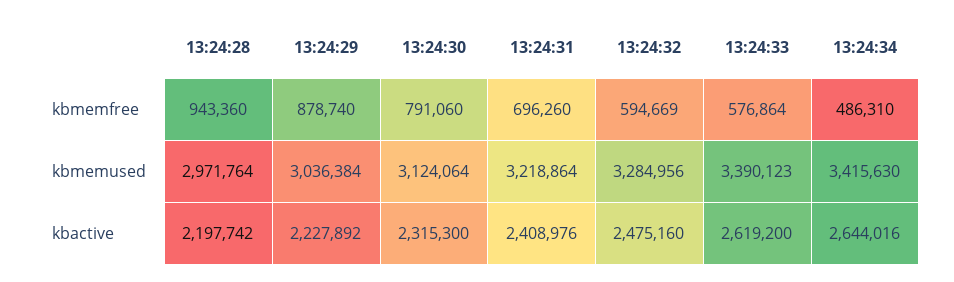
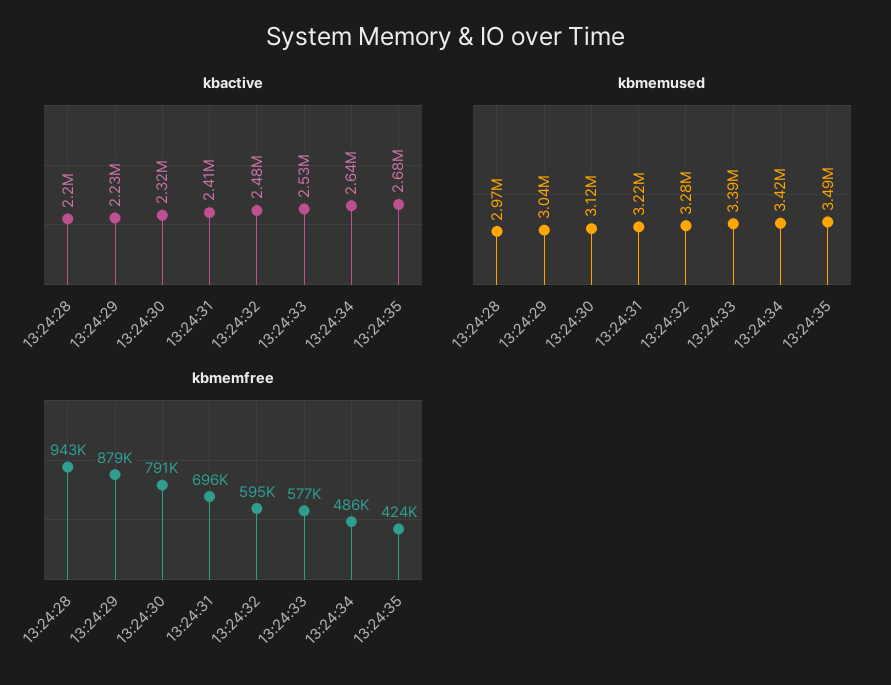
kbactive, 13:24:33: 2619200 -> 2530000
kbactive, 13:24:35: none -> 2680000
kbmemused, 13:24:35: none -> 3490000
kbmemfree, 13:24:35: none -> 424000

